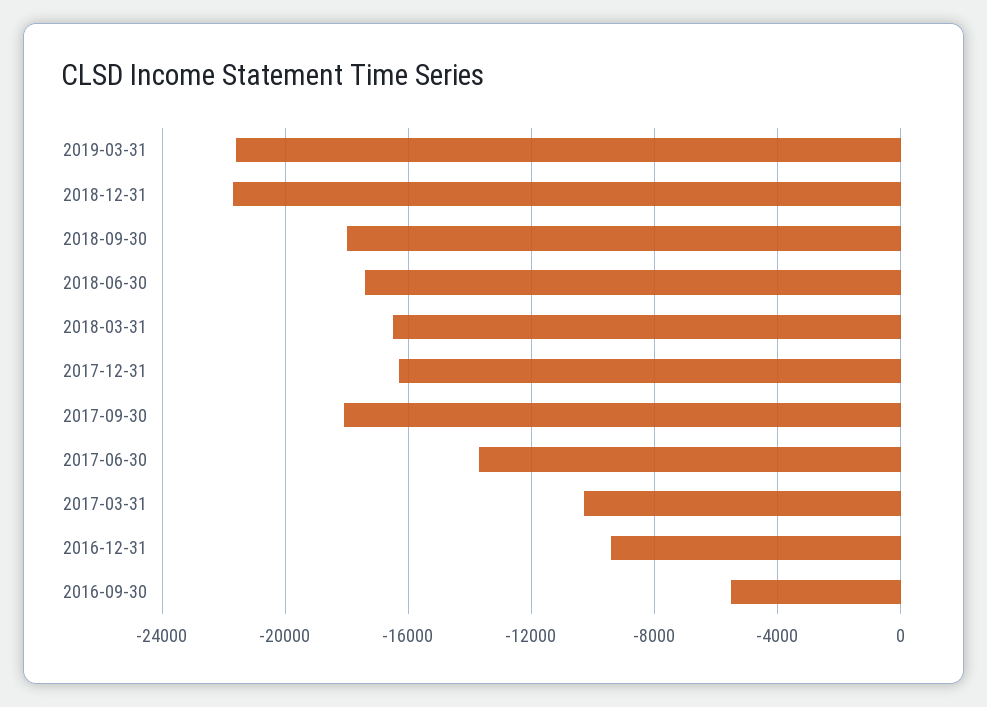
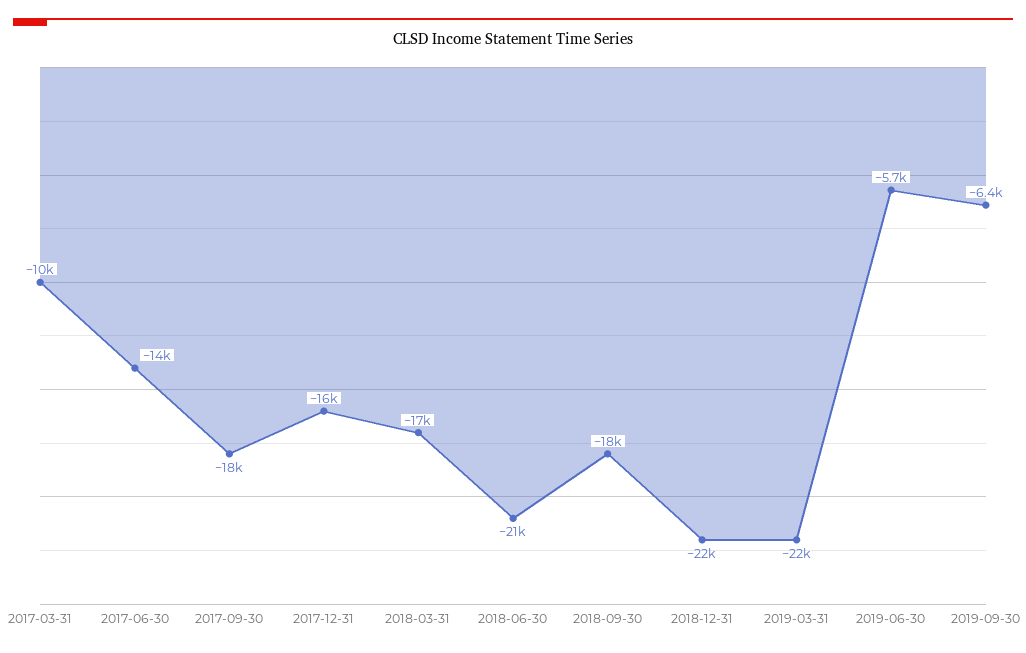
2018-06-30: -17500 -> -21000
2016-12-31: -9500 -> none
2016-09-30: -5500 -> none
2019-06-30: none -> -5700
2019-09-30: none -> -6400

